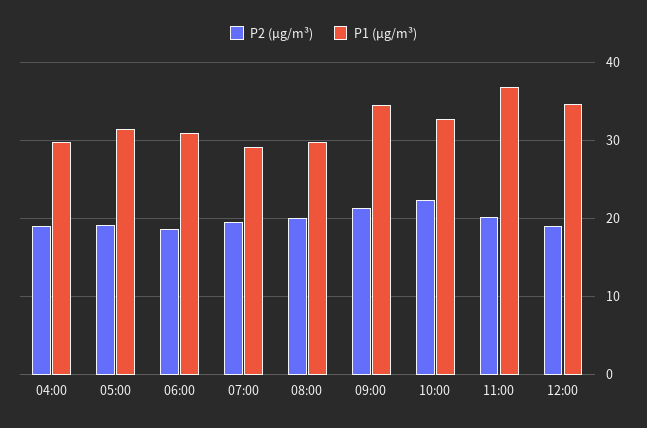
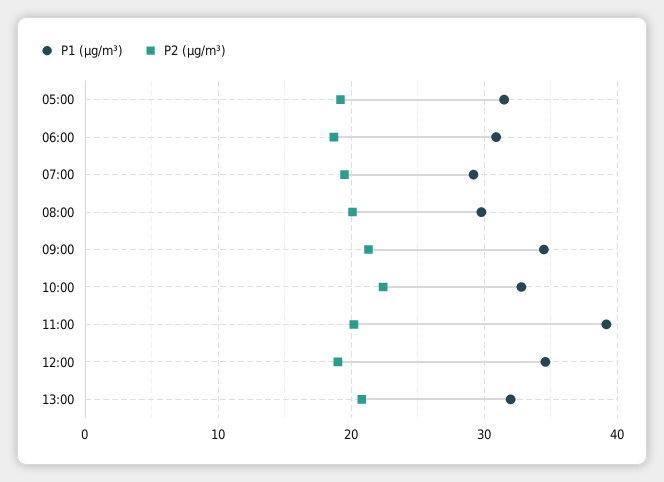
P2 (µg/m³), 04:00: 19 -> none
P1 (µg/m³), 04:00: 30 -> none
P1 (µg/m³), 11:00: 37 -> 39
P1 (µg/m³), 13:00: none -> 32
P2 (µg/m³), 13:00: none -> 21

